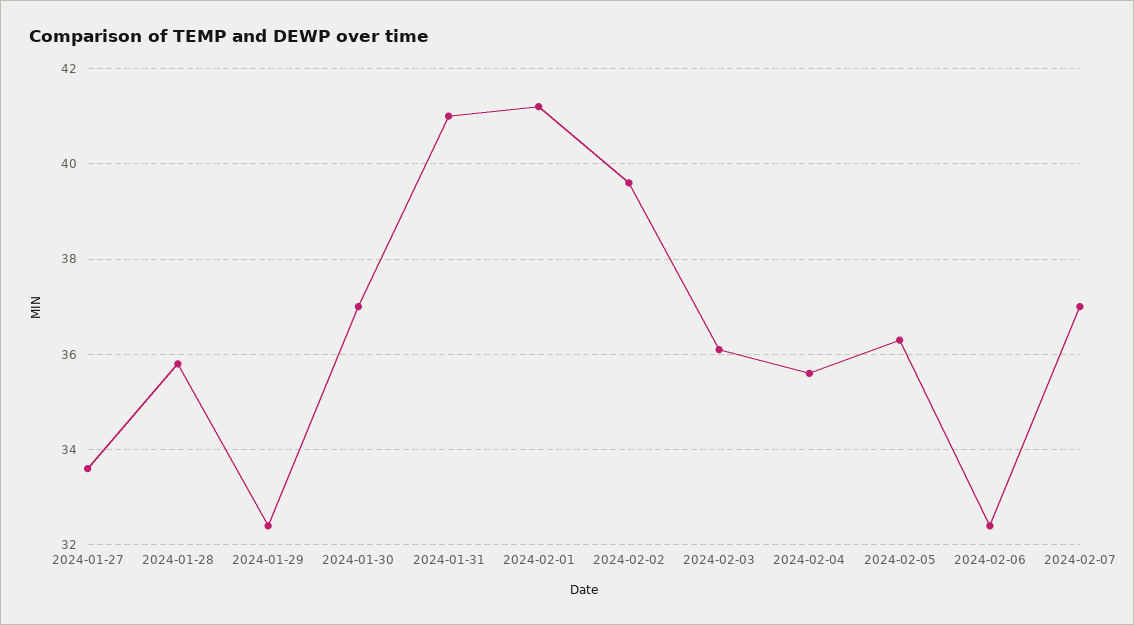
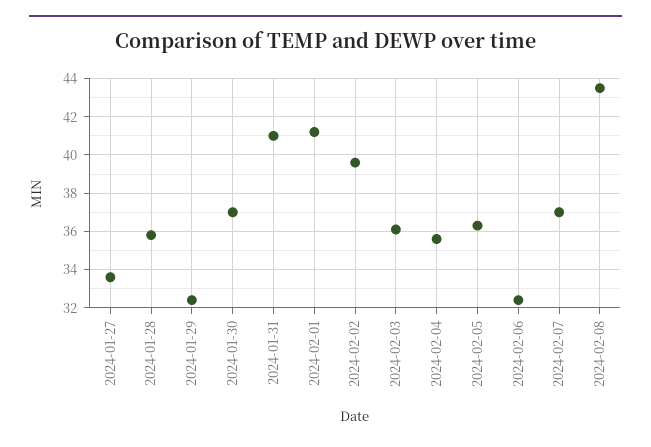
2024-02-08: none -> 43.5

